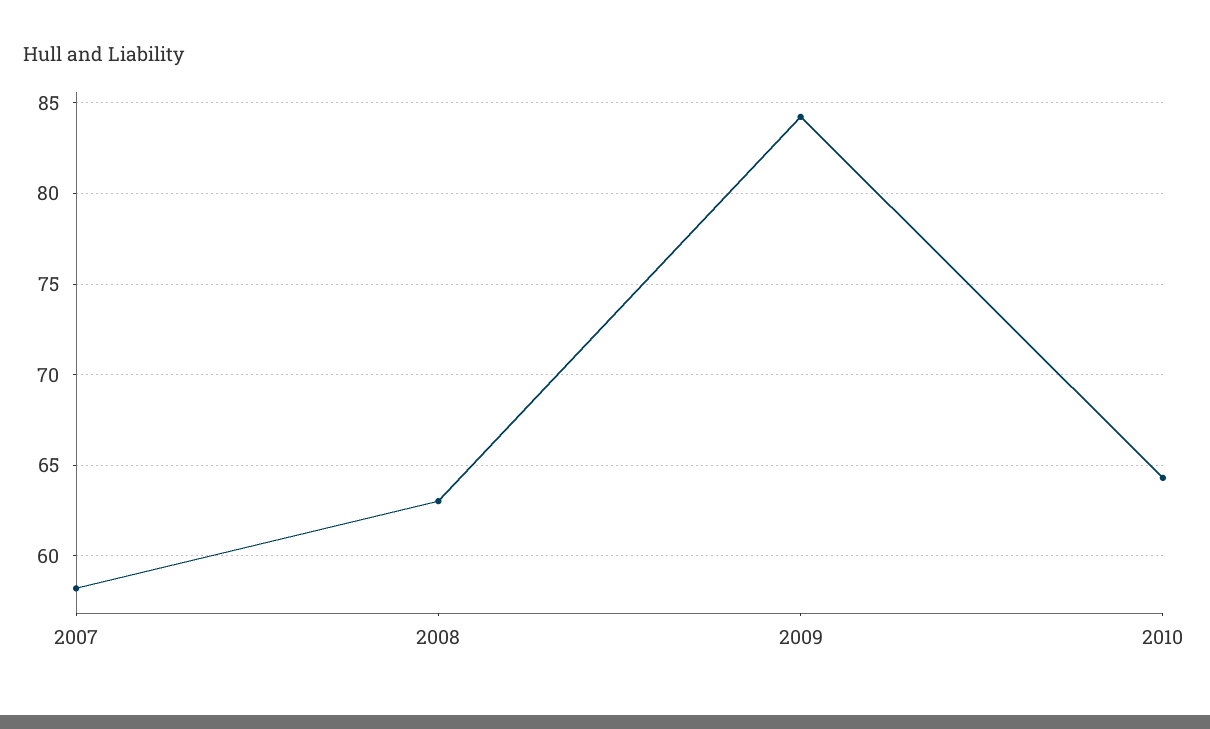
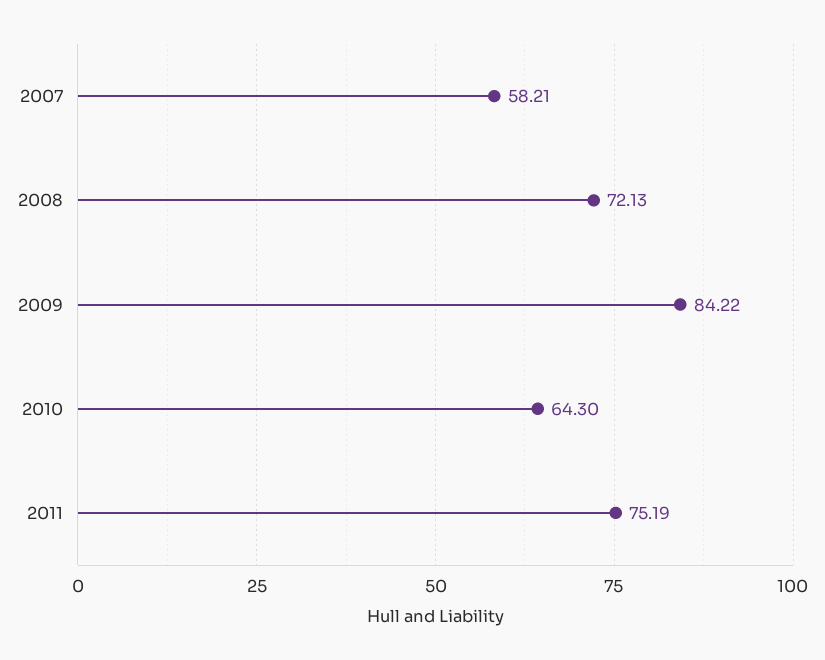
2008: 63 -> 72.13
2011: none -> 75.19

